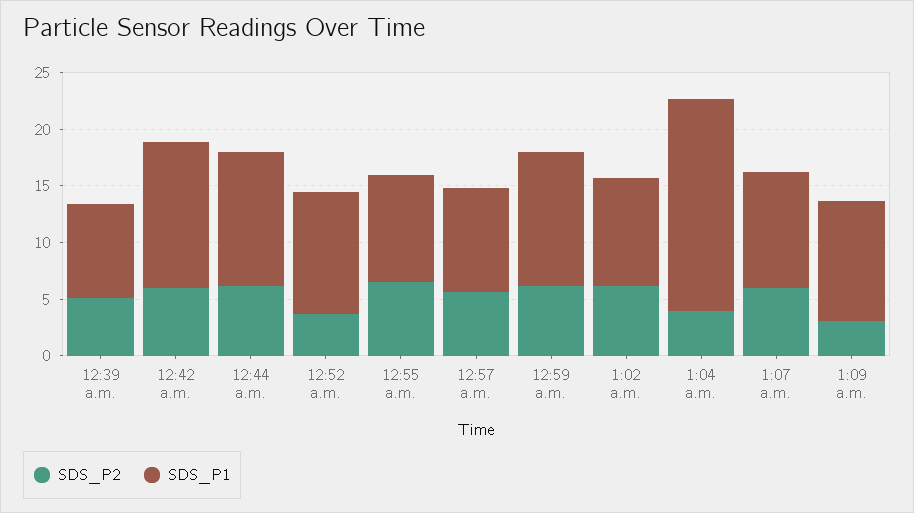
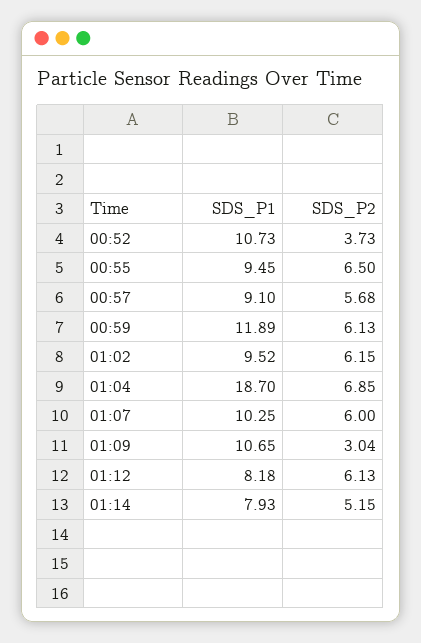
SDS_P2, 12:39 a.m.: 5 -> none
SDS_P1, 12:39 a.m.: 8 -> none
SDS_P2, 12:42 a.m.: 6 -> none
SDS_P1, 12:42 a.m.: 13 -> none
SDS_P2, 12:44 a.m.: 6 -> none
SDS_P1, 12:44 a.m.: 12 -> none
SDS_P2, 1:04 a.m.: 4 -> 6.85
SDS_P1, 01:12: none -> 8.18
SDS_P2, 01:12: none -> 6.13
SDS_P1, 01:14: none -> 7.93
SDS_P2, 01:14: none -> 5.15

